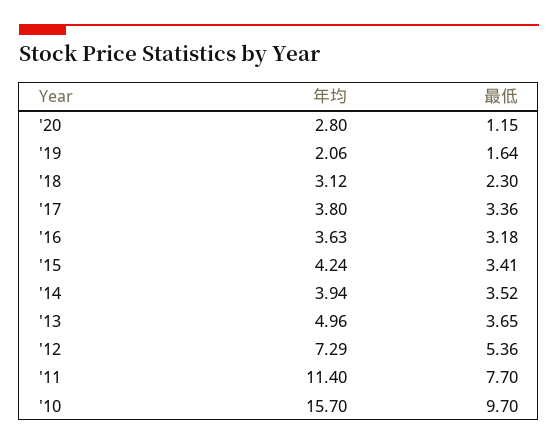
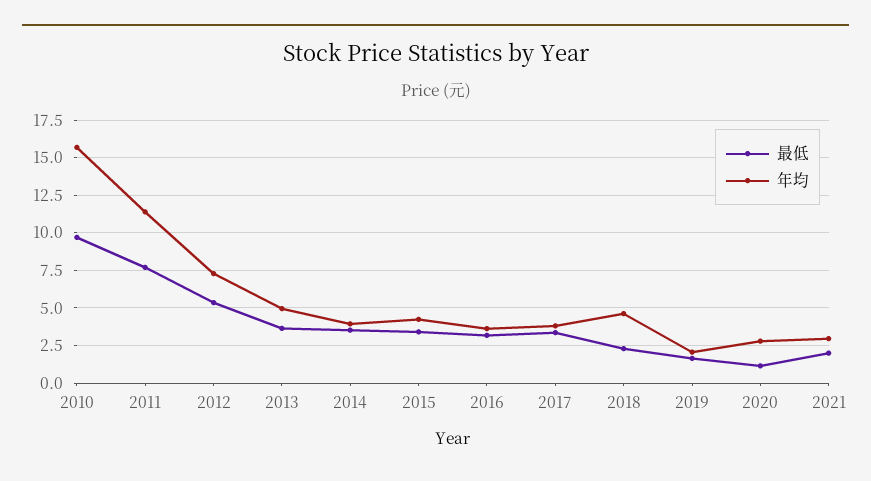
年均, '18: 3.12 -> 4.5
最低, 2021: none -> 2
年均, 2021: none -> 3

